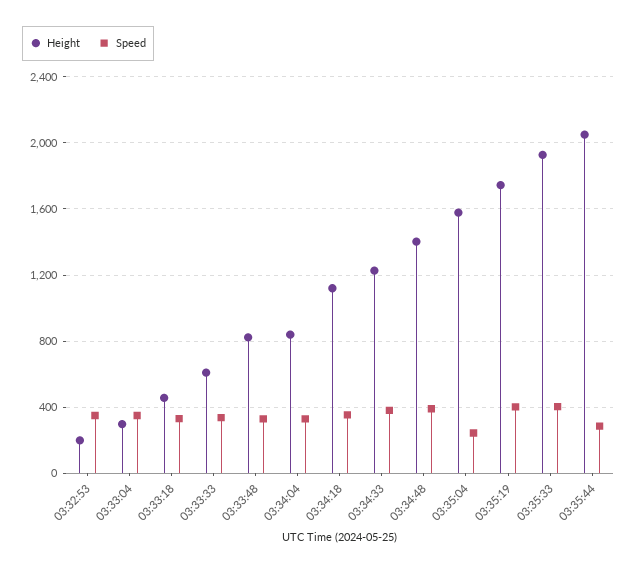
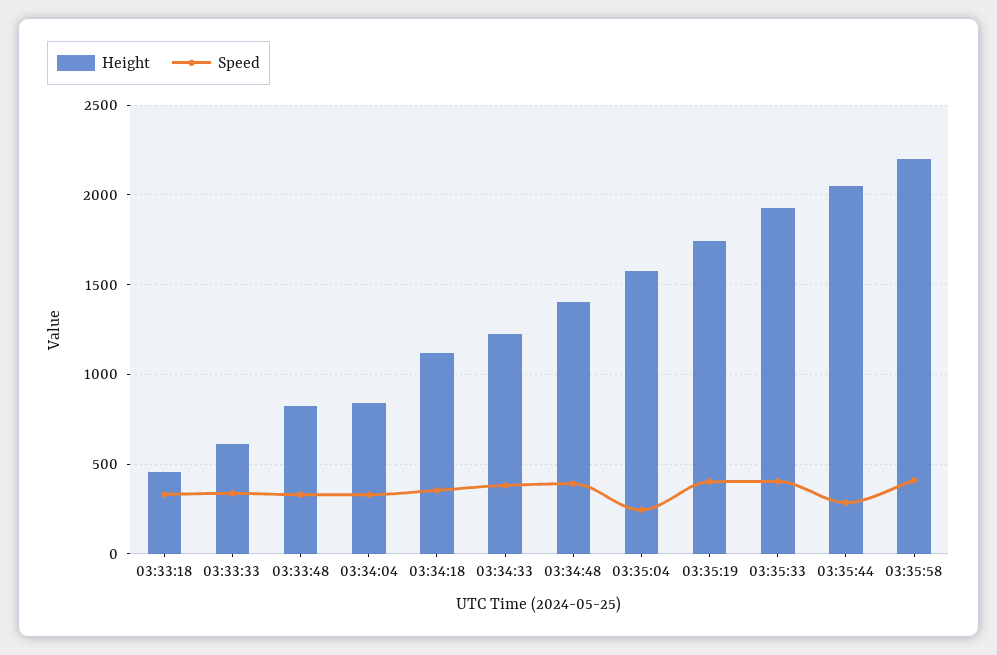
Height, 03:32:53: 200 -> none
Speed, 03:32:53: 350 -> none
Height, 03:33:04: 300 -> none
Speed, 03:33:04: 350 -> none
Height, 03:35:58: none -> 2200
Speed, 03:35:58: none -> 400

